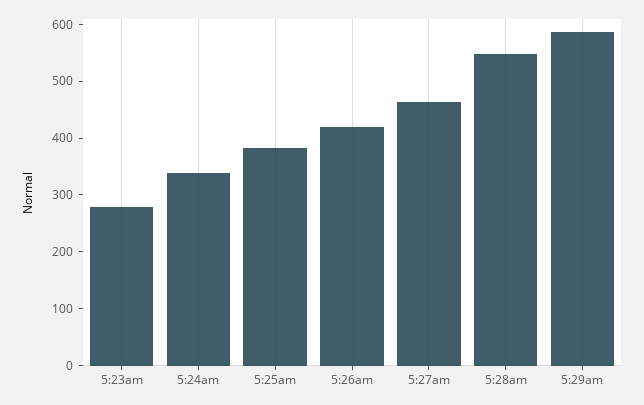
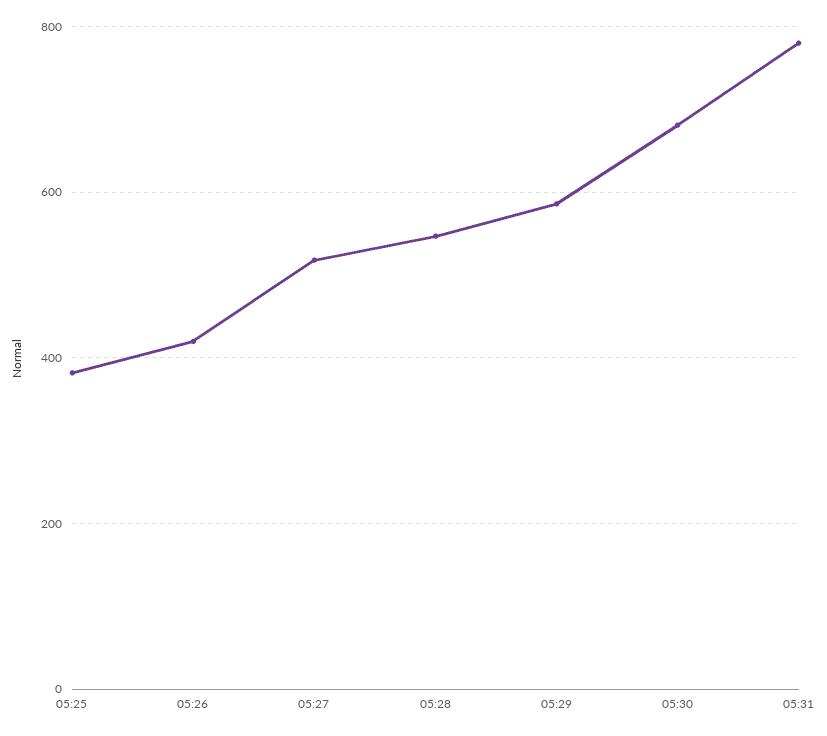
5:23am: 280 -> none
5:24am: 340 -> none
5:27am: 460 -> 520
05:30: none -> 680
05:31: none -> 780

